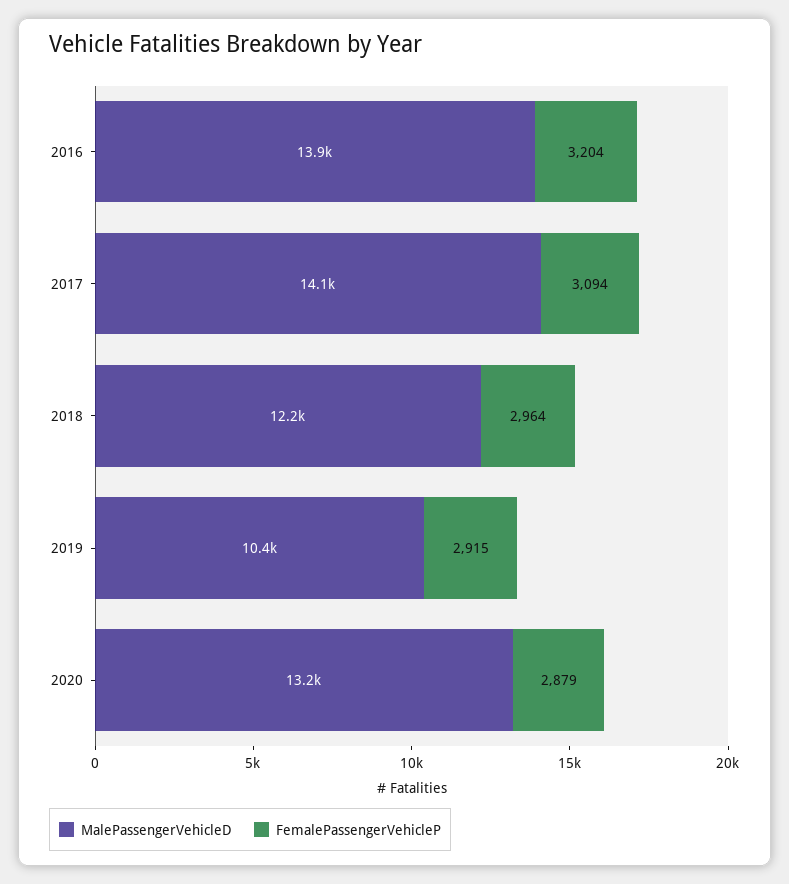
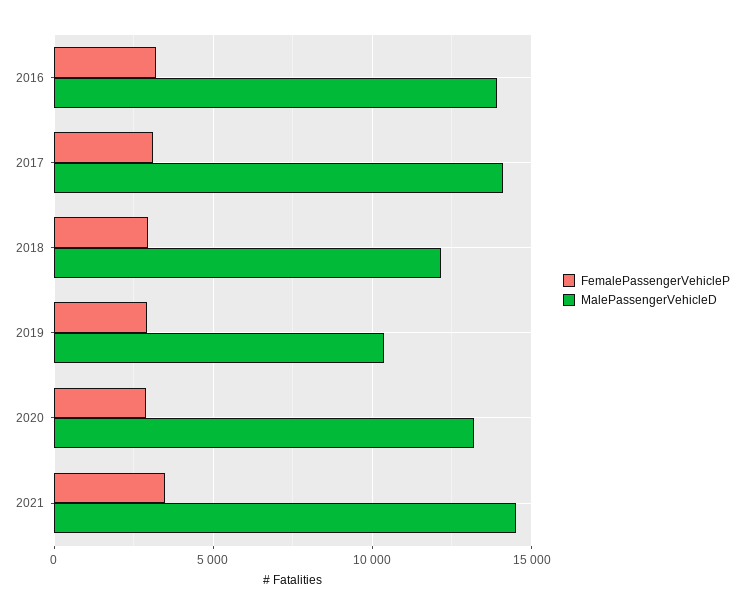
FemalePassengerVehicleP, 2021: none -> 3500
MalePassengerVehicleD, 2021: none -> 14500

